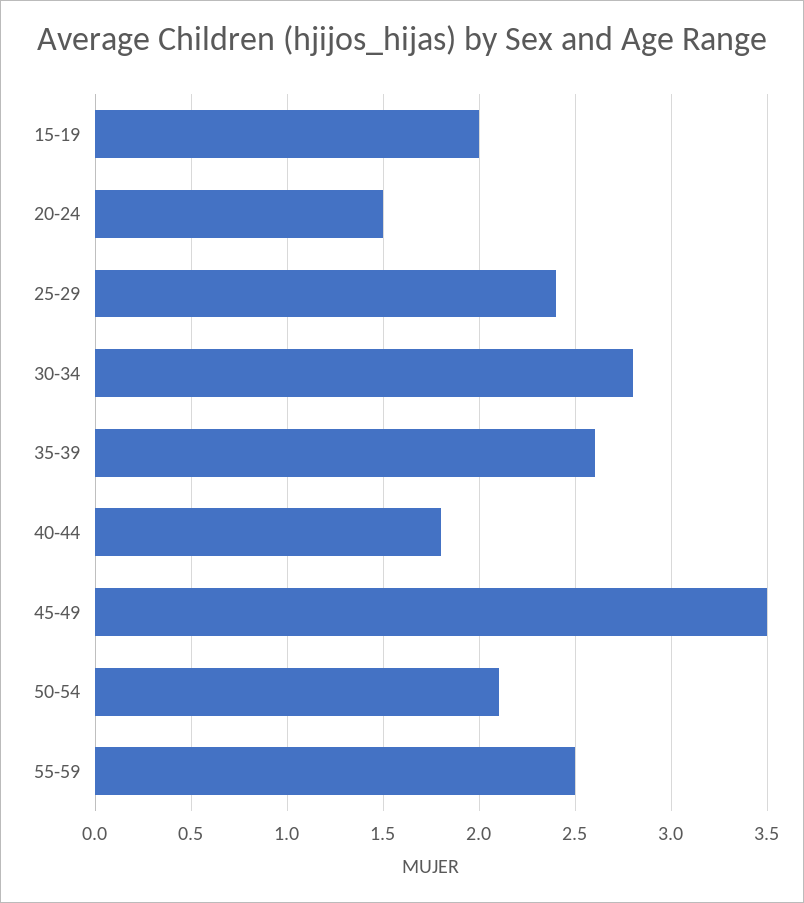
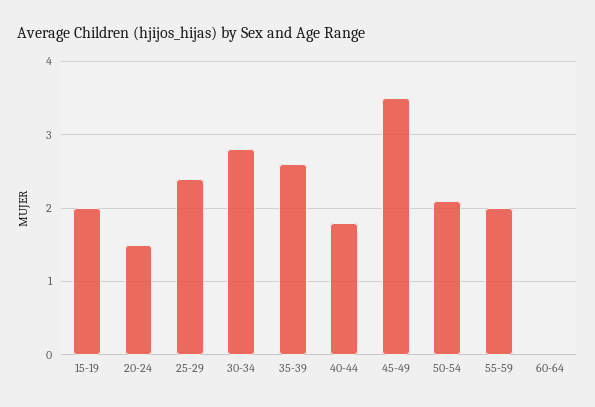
55-59: 2.5 -> 2
60-64: none -> 0

